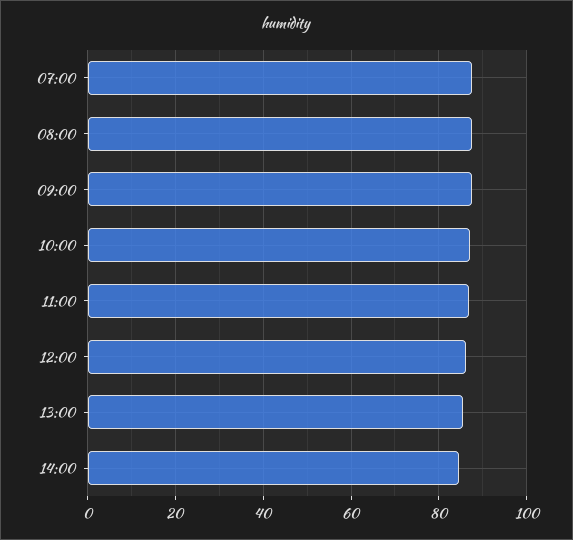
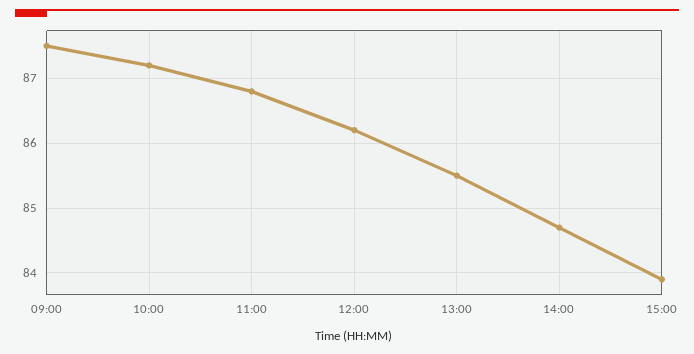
07:00: 88 -> none
08:00: 88 -> none
15:00: none -> 83.9

